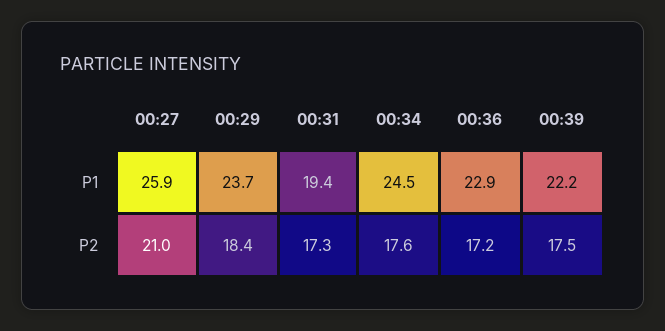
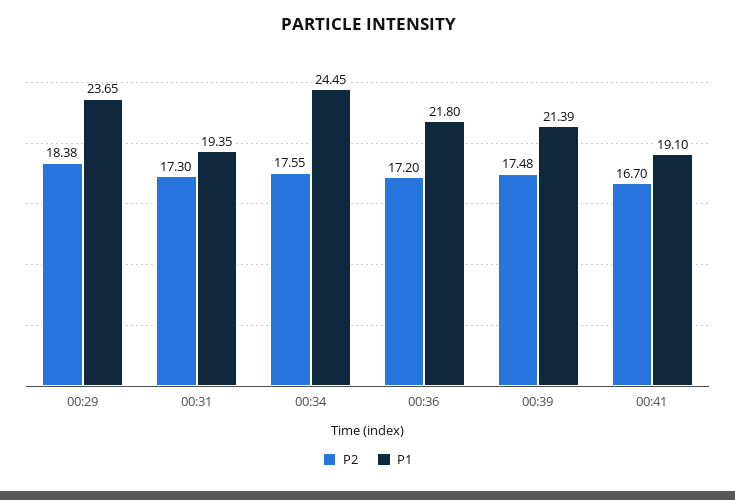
P1, 00:27: 25.9 -> none
P1, 00:36: 22.9 -> 21.8
P1, 00:39: 22.2 -> 21.39
P2, 00:27: 21 -> none
P2, 00:41: none -> 16.7
P1, 00:41: none -> 19.1

